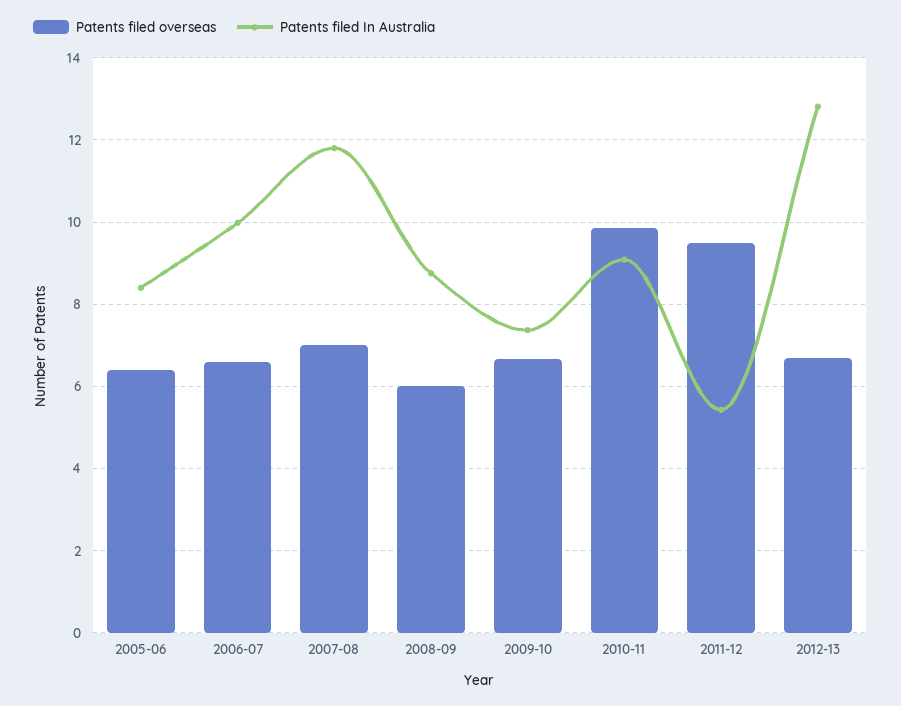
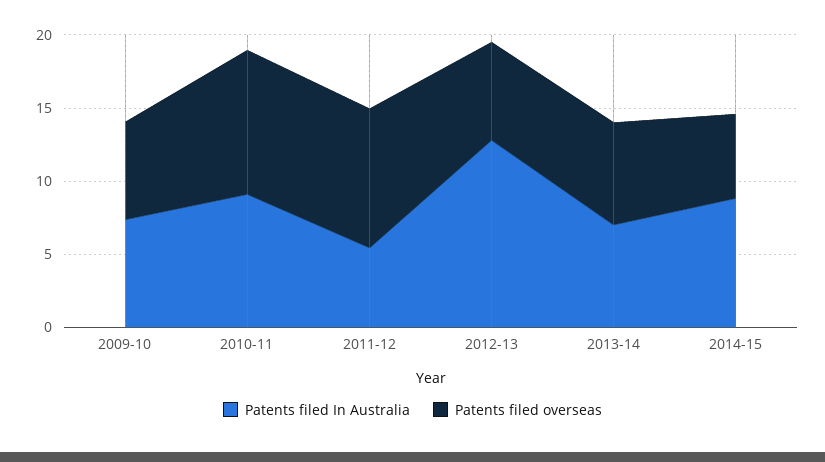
Patents filed overseas, 2005-06: 6.4 -> none
Patents filed In Australia, 2005-06: 8.4 -> none
Patents filed overseas, 2006-07: 6.6 -> none
Patents filed In Australia, 2006-07: 10 -> none
Patents filed overseas, 2007-08: 7 -> none
Patents filed In Australia, 2007-08: 11.8 -> none
Patents filed overseas, 2008-09: 6 -> none
Patents filed In Australia, 2008-09: 8.8 -> none
Patents filed In Australia, 2013-14: none -> 7
Patents filed overseas, 2013-14: none -> 7
Patents filed In Australia, 2014-15: none -> 9
Patents filed overseas, 2014-15: none -> 6

